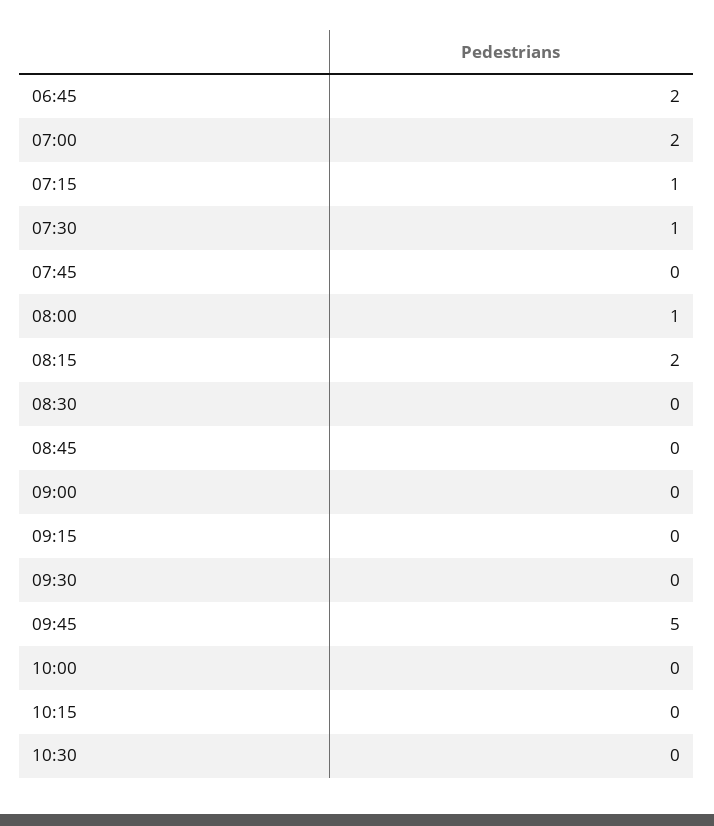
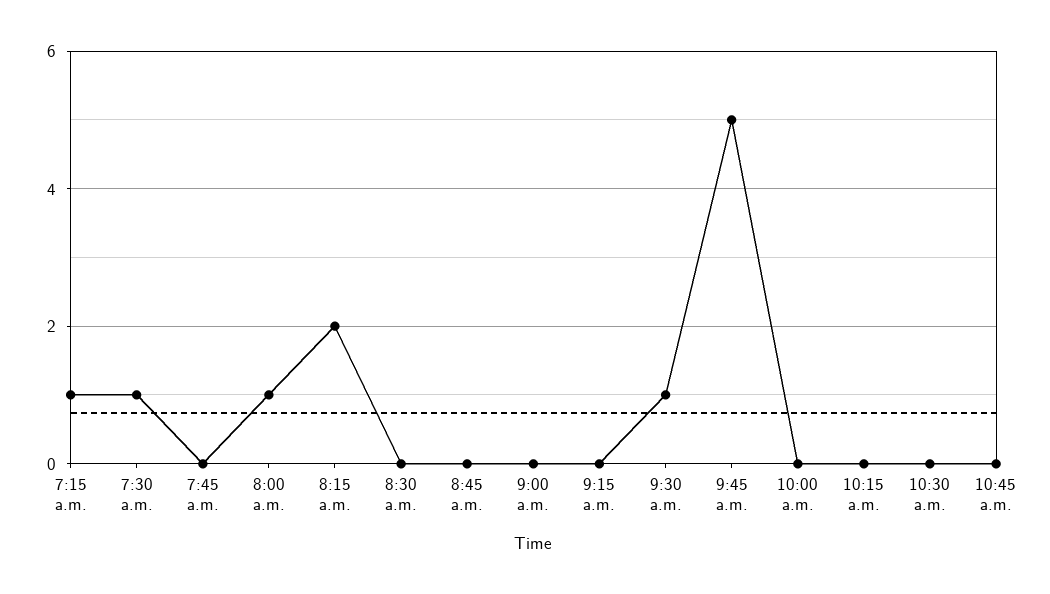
06:45: 2 -> none
07:00: 2 -> none
09:30: 0 -> 1
10:45 a.m.: none -> 0

